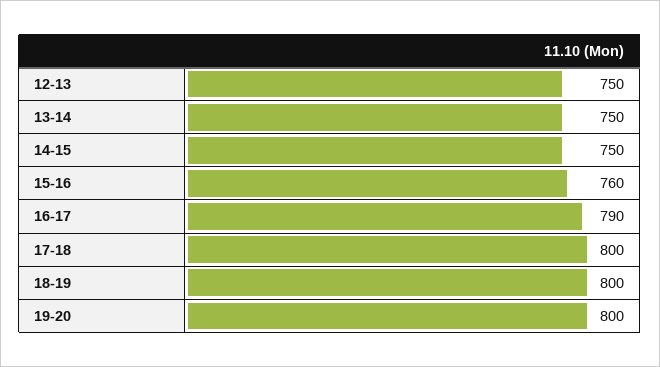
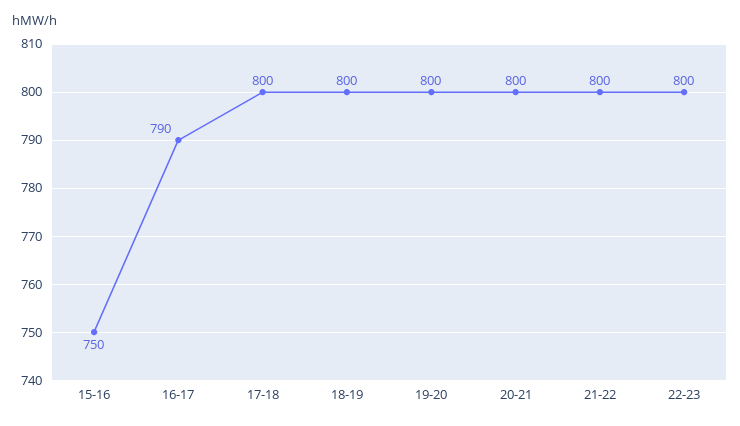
12-13: 750 -> none
13-14: 750 -> none
14-15: 750 -> none
15-16: 760 -> 750
20-21: none -> 800
21-22: none -> 800
22-23: none -> 800

